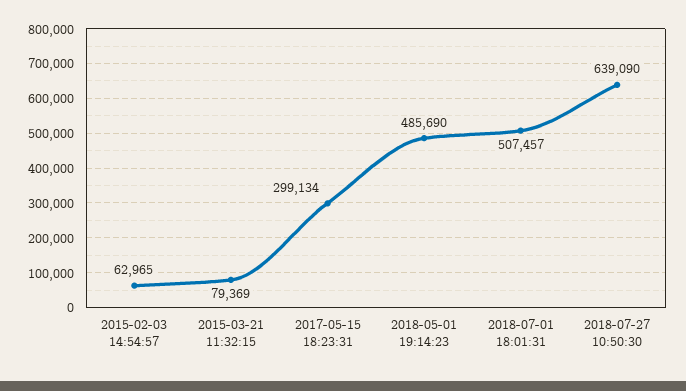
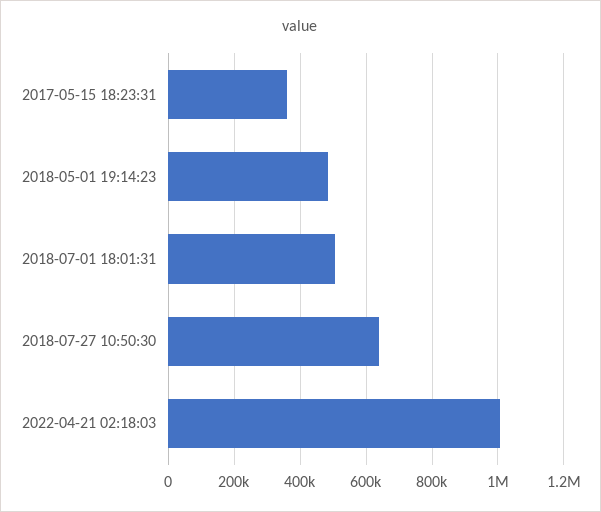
2015-02-03 14:54:57: 62965 -> none
2015-03-21 11:32:15: 79369 -> none
2017-05-15 18:23:31: 299134 -> 360000
2022-04-21 02:18:03: none -> 1000000

